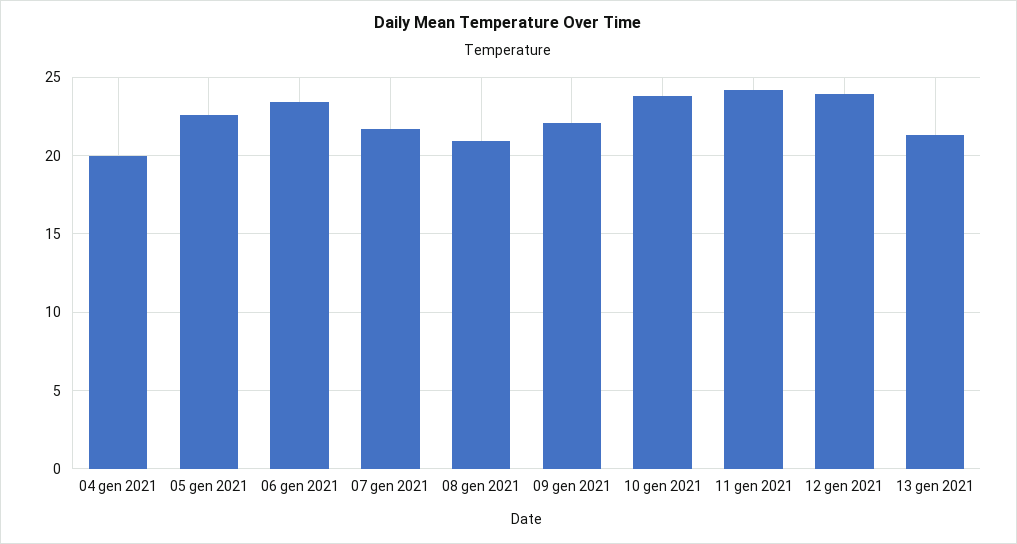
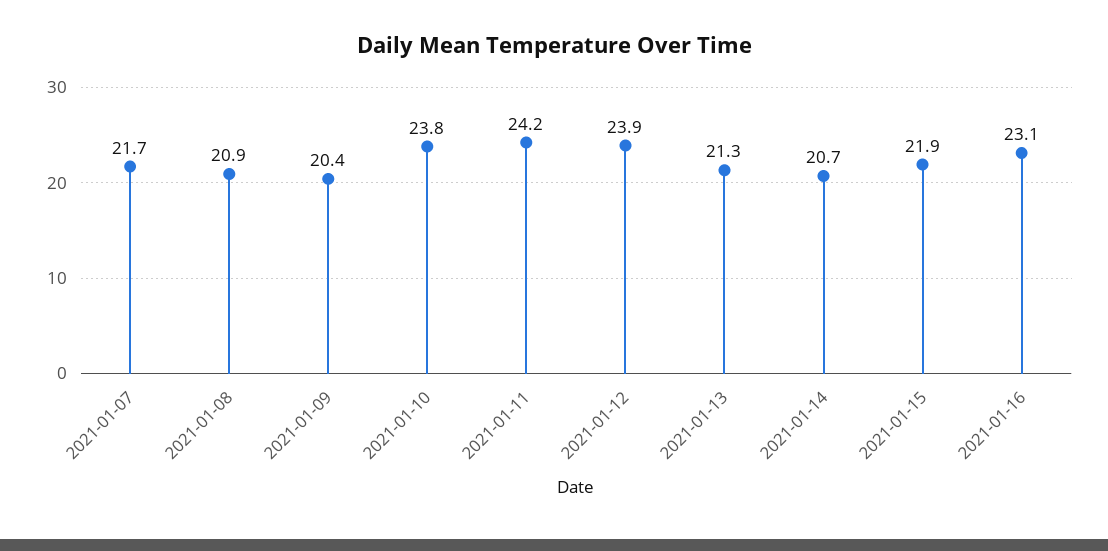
04 gen 2021: 20 -> none
05 gen 2021: 22.5 -> none
06 gen 2021: 23.5 -> none
09 gen 2021: 22 -> 20.4
2021-01-14: none -> 20.7
2021-01-15: none -> 21.9
2021-01-16: none -> 23.1

